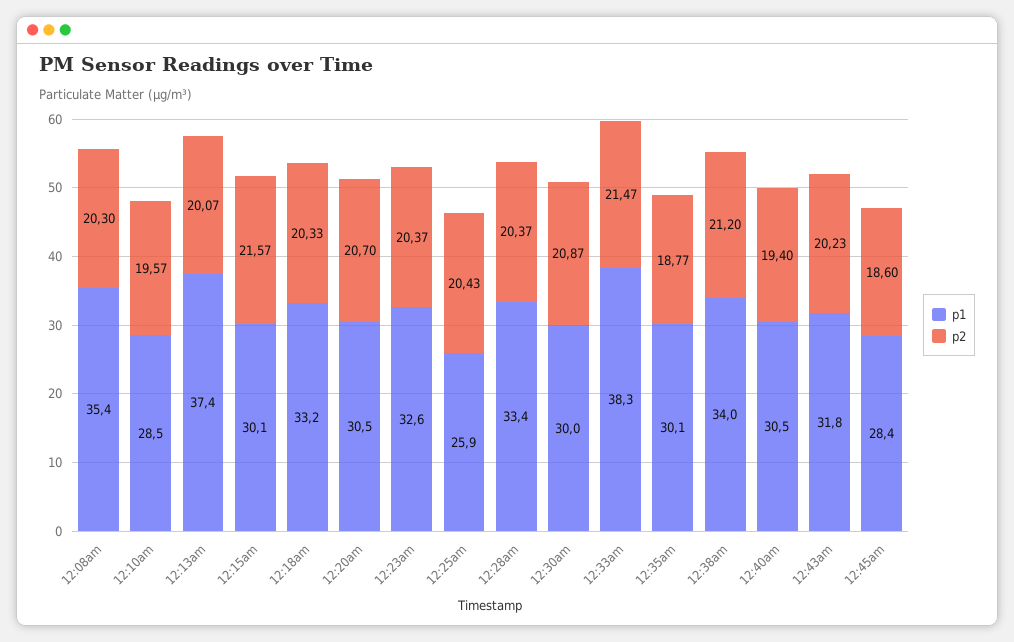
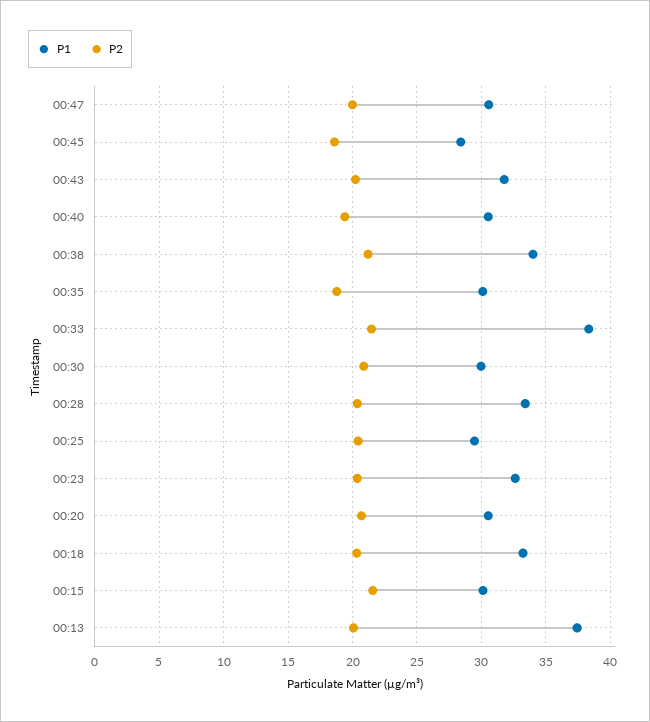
p1, 12:08am: 35.4 -> none
p2, 12:08am: 20.3 -> none
p1, 12:10am: 28.5 -> none
p2, 12:10am: 19.57 -> none
p1, 12:25am: 25.9 -> 29.5
p1, 00:47: none -> 30.5
p2, 00:47: none -> 20

